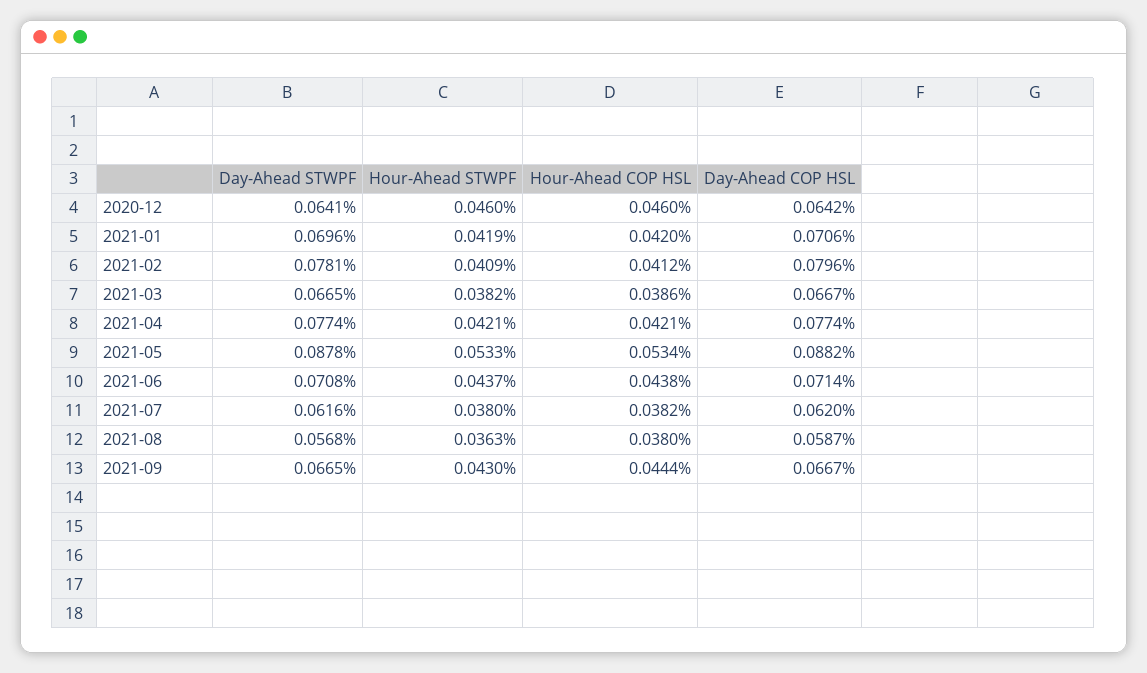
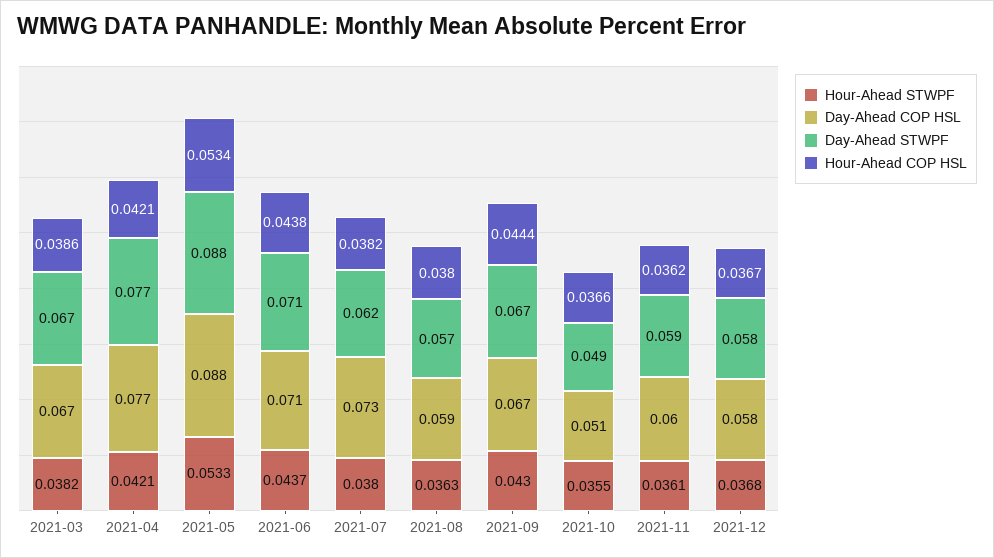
Day-Ahead STWPF, 2020-12: 0.0641 -> none
Hour-Ahead STWPF, 2020-12: 0.046 -> none
Hour-Ahead COP HSL, 2020-12: 0.046 -> none
Day-Ahead COP HSL, 2020-12: 0.0642 -> none
Day-Ahead STWPF, 2021-01: 0.0696 -> none
Hour-Ahead STWPF, 2021-01: 0.0419 -> none
Hour-Ahead COP HSL, 2021-01: 0.042 -> none
Day-Ahead COP HSL, 2021-01: 0.0706 -> none
Day-Ahead STWPF, 2021-02: 0.0781 -> none
Hour-Ahead STWPF, 2021-02: 0.0409 -> none
Hour-Ahead COP HSL, 2021-02: 0.0412 -> none
Day-Ahead COP HSL, 2021-02: 0.0796 -> none
Day-Ahead COP HSL, 2021-07: 0.062 -> 0.073
Hour-Ahead STWPF, 2021-10: none -> 0.0355
Day-Ahead COP HSL, 2021-10: none -> 0.051
Day-Ahead STWPF, 2021-10: none -> 0.049
Hour-Ahead COP HSL, 2021-10: none -> 0.0366
Hour-Ahead STWPF, 2021-11: none -> 0.0361
Day-Ahead COP HSL, 2021-11: none -> 0.06
Day-Ahead STWPF, 2021-11: none -> 0.059
Hour-Ahead COP HSL, 2021-11: none -> 0.0362
Hour-Ahead STWPF, 2021-12: none -> 0.0368
Day-Ahead COP HSL, 2021-12: none -> 0.058
Day-Ahead STWPF, 2021-12: none -> 0.058
Hour-Ahead COP HSL, 2021-12: none -> 0.0367

